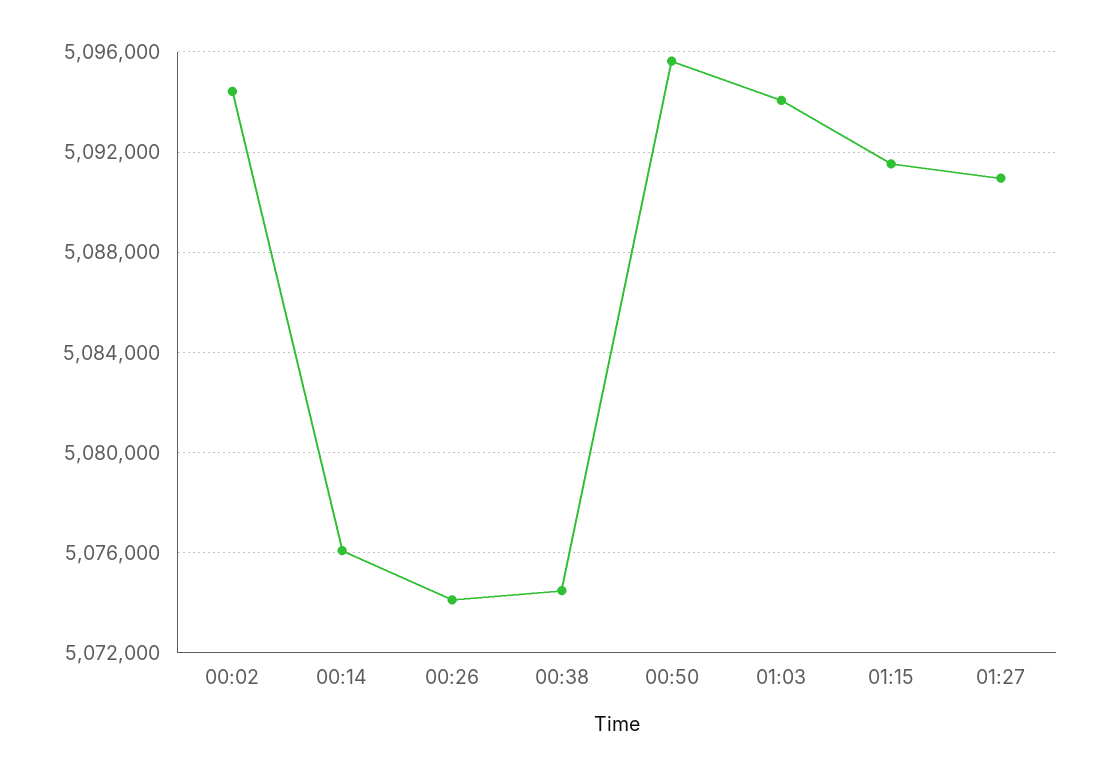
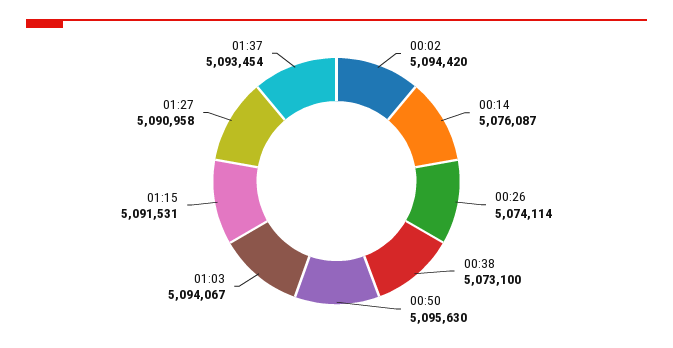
00:38: 5074500 -> 5073100
01:37: none -> 5093454

